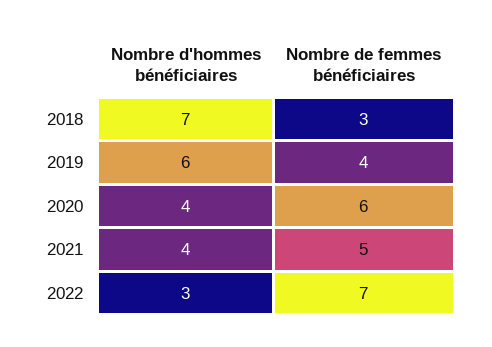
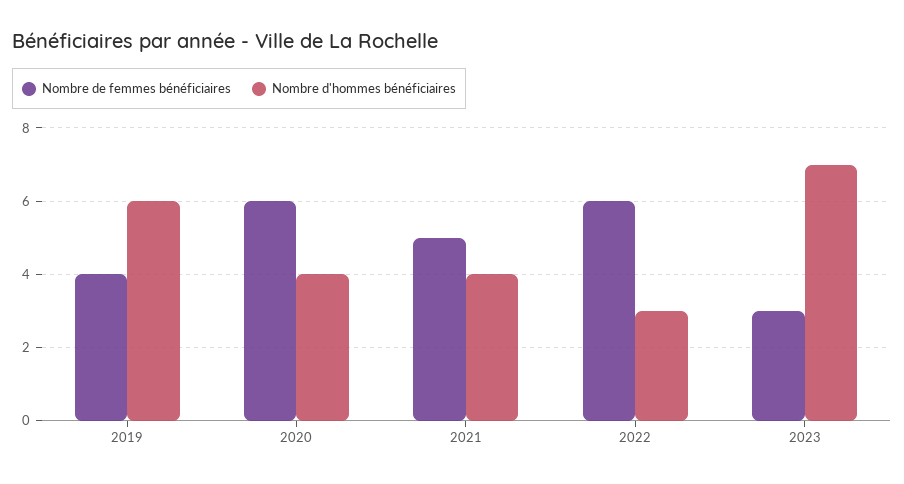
Nombre d'hommes bénéficiaires, 2018: 7 -> none
Nombre de femmes bénéficiaires, 2018: 3 -> none
Nombre de femmes bénéficiaires, 2022: 7 -> 6
Nombre de femmes bénéficiaires, 2023: none -> 3
Nombre d'hommes bénéficiaires, 2023: none -> 7

